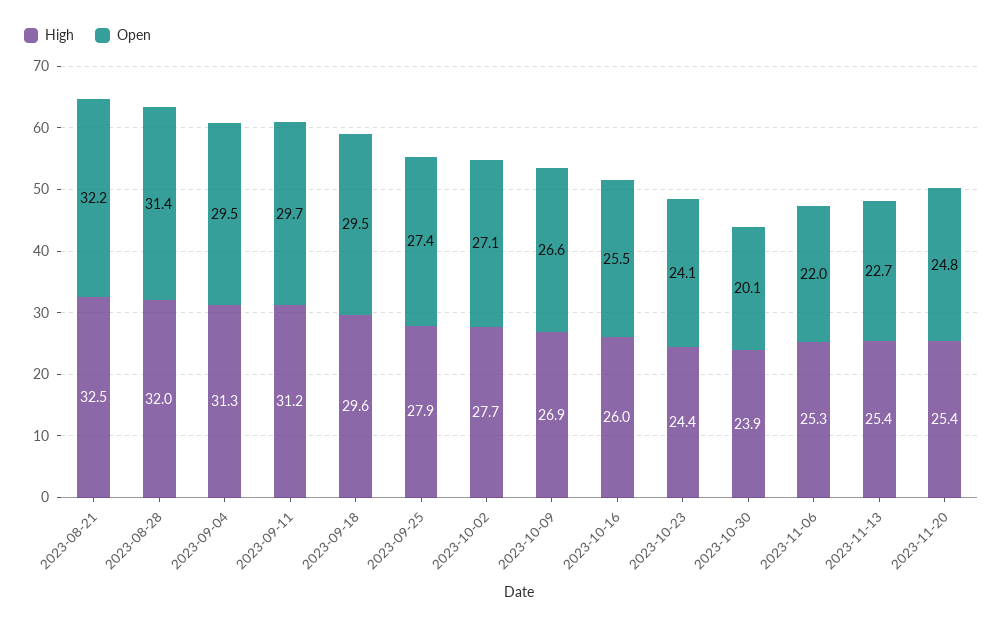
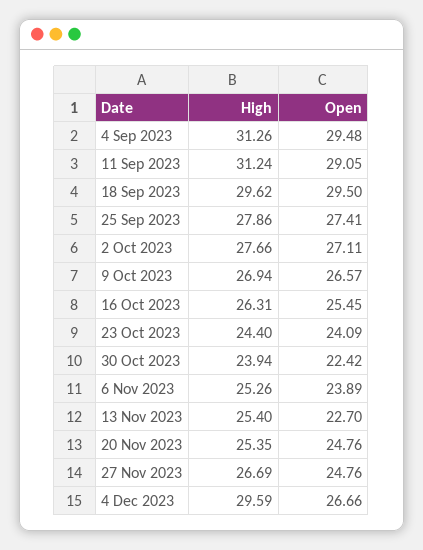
High, 2023-08-21: 32.5 -> none
Open, 2023-08-21: 32.2 -> none
High, 2023-08-28: 32 -> none
Open, 2023-08-28: 31.4 -> none
Open, 2023-09-11: 29.7 -> 29.05
High, 2023-10-16: 26 -> 26.31
Open, 2023-10-30: 20.1 -> 22.42
Open, 2023-11-06: 22 -> 23.89
High, 27 Nov 2023: none -> 26.69
Open, 27 Nov 2023: none -> 24.76
High, 4 Dec 2023: none -> 29.59
Open, 4 Dec 2023: none -> 26.66

